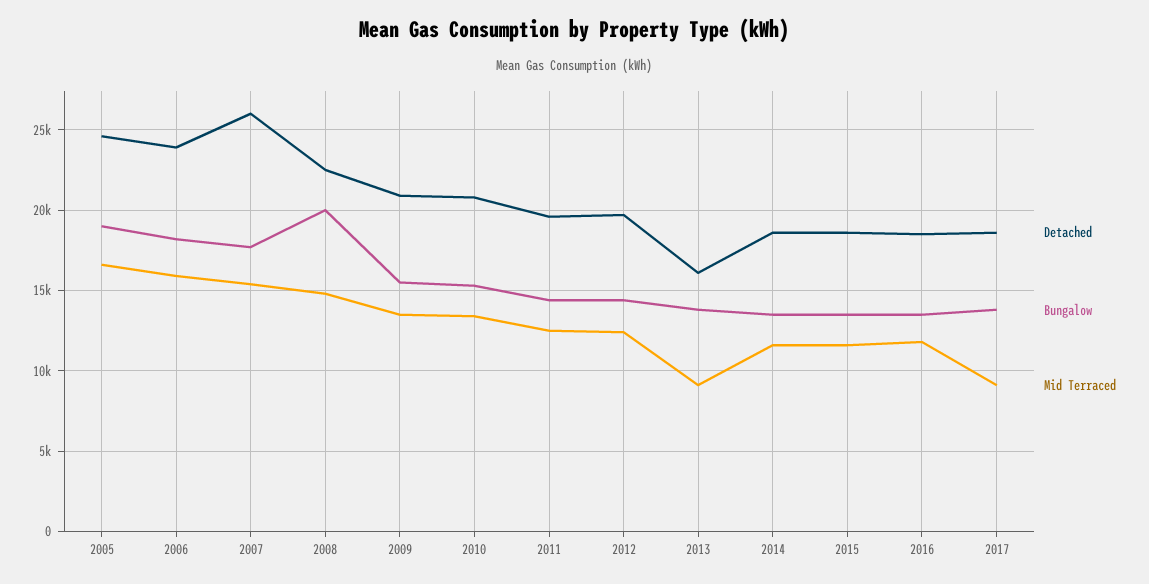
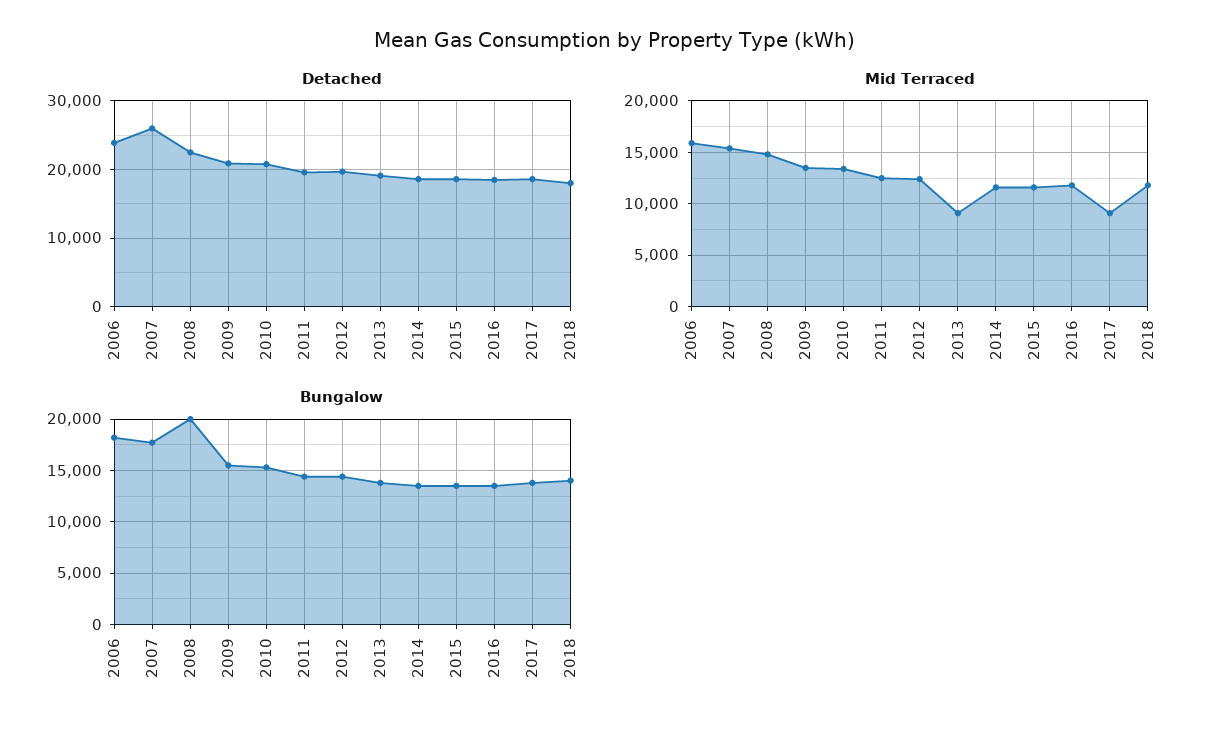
Detached, 2005: 24500 -> none
Bungalow, 2005: 19000 -> none
Mid Terraced, 2005: 16500 -> none
Detached, 2013: 16000 -> 19000
Detached, 2018: none -> 18000
Mid Terraced, 2018: none -> 12000
Bungalow, 2018: none -> 14000

